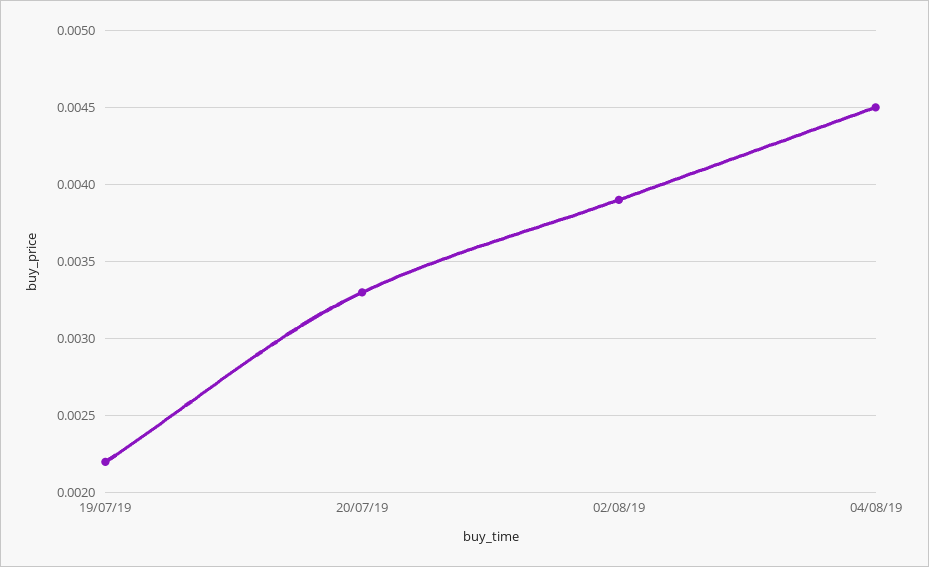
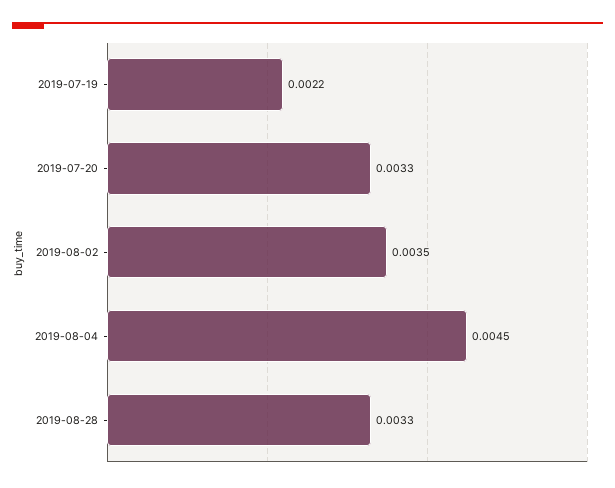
02/08/19: 0.0039 -> 0.0035
2019-08-28: none -> 0.0033

